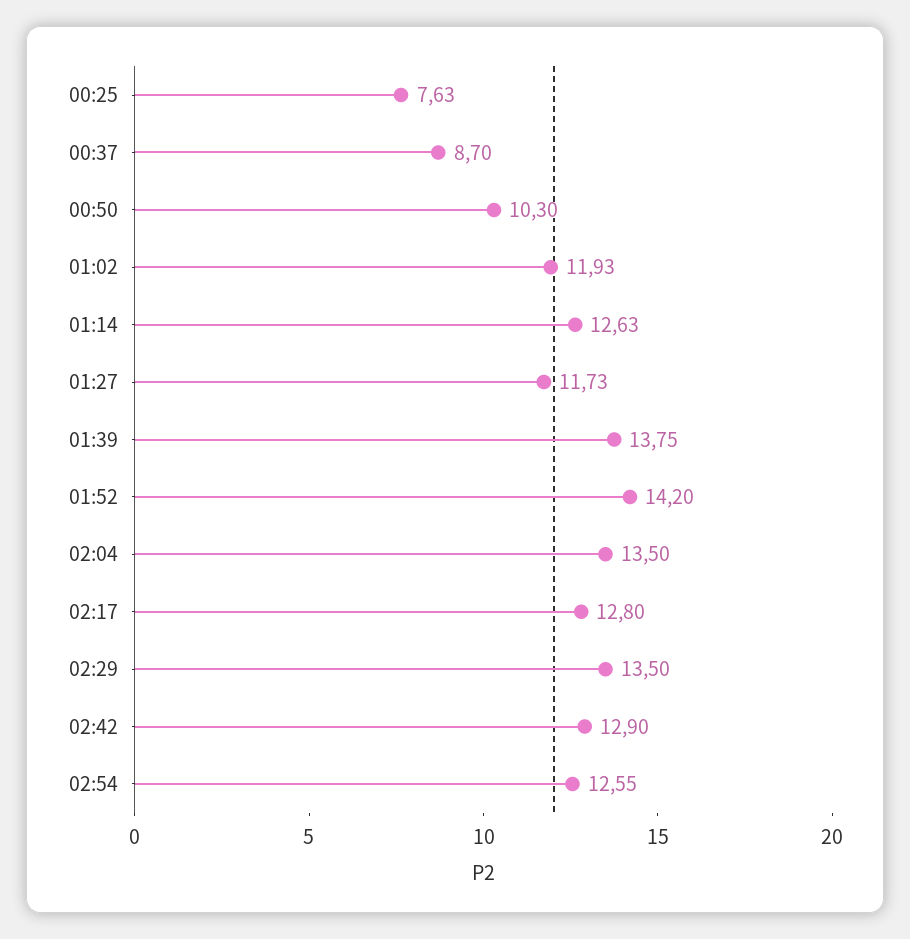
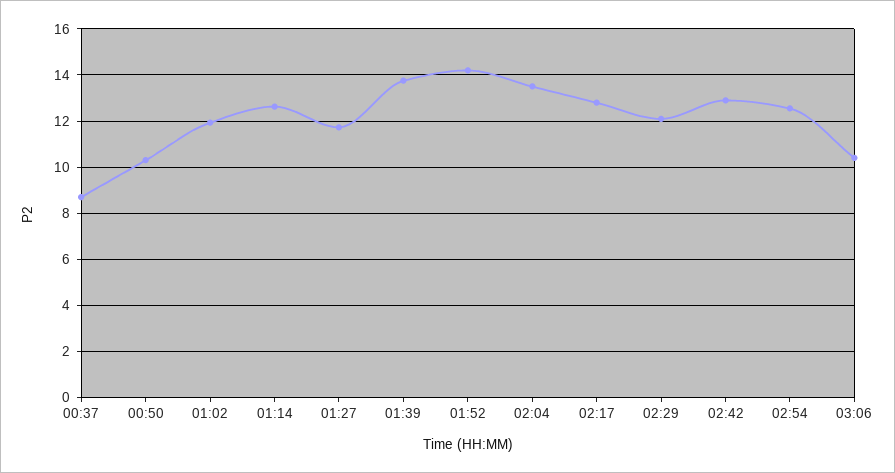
00:25: 7.63 -> none
02:29: 13.5 -> 12
03:06: none -> 10.5

